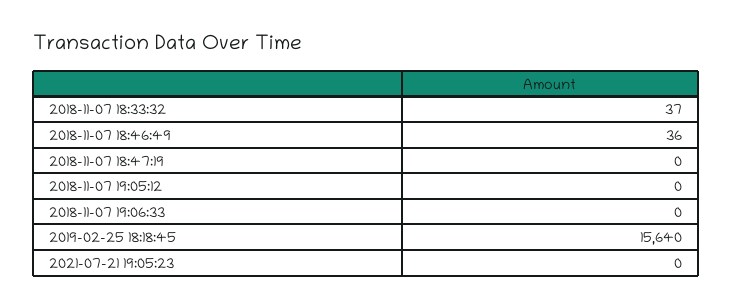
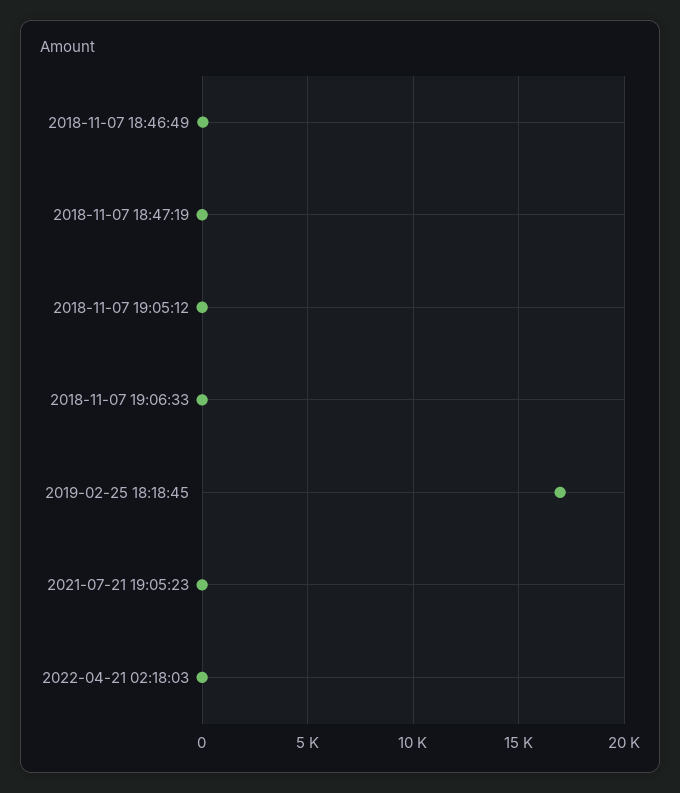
2018-11-07 18:33:32: 37 -> none
2019-02-25 18:18:45: 15640 -> 17000
2022-04-21 02:18:03: none -> 0

